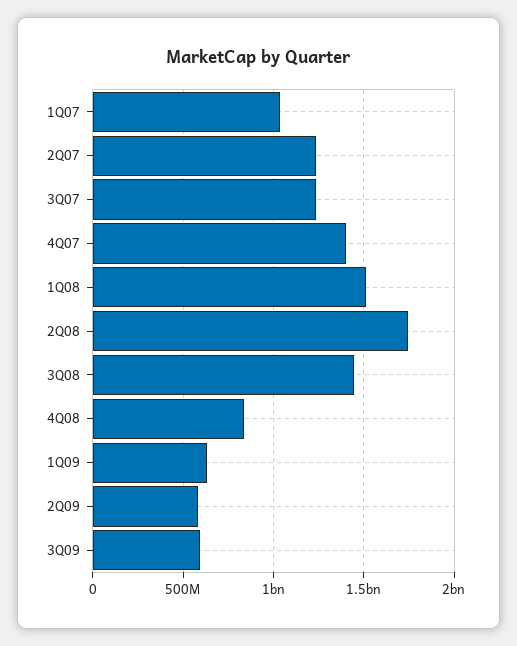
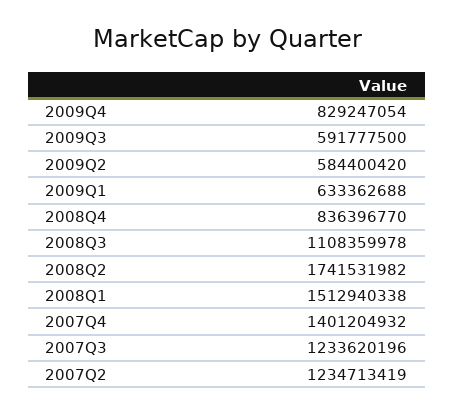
1Q07: 1050000000 -> none
3Q08: 1450000000 -> 1108359978
2009Q4: none -> 829247054

